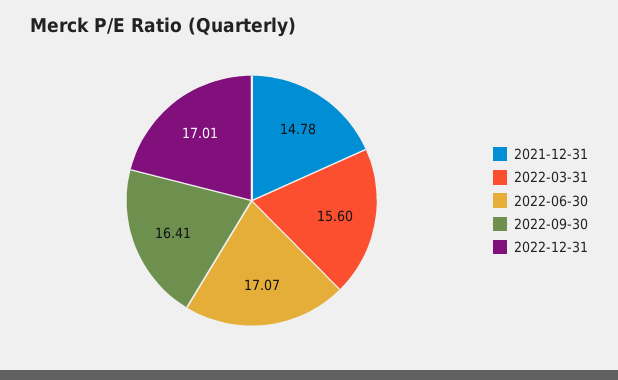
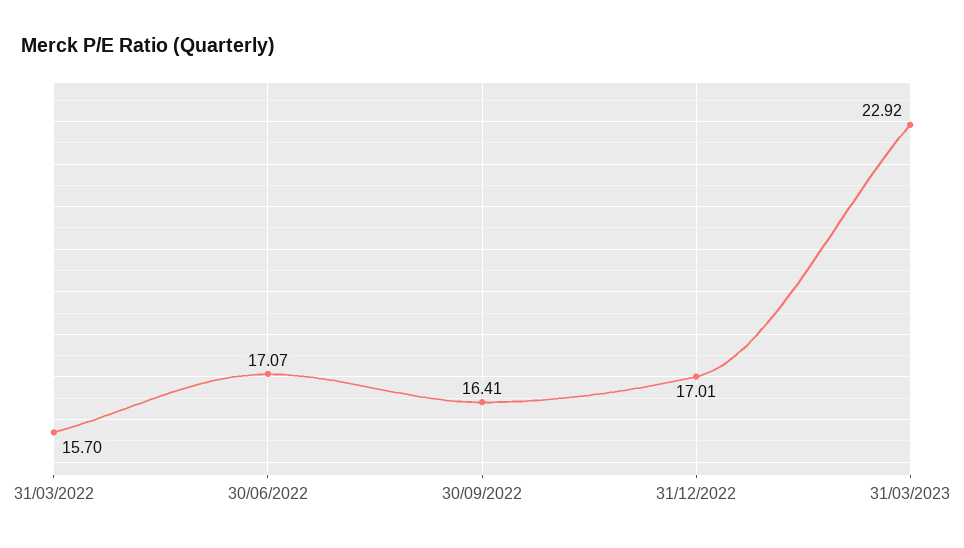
2021-12-31: 14.78 -> none
2022-03-31: 15.6 -> 15.7
31/03/2023: none -> 22.92

